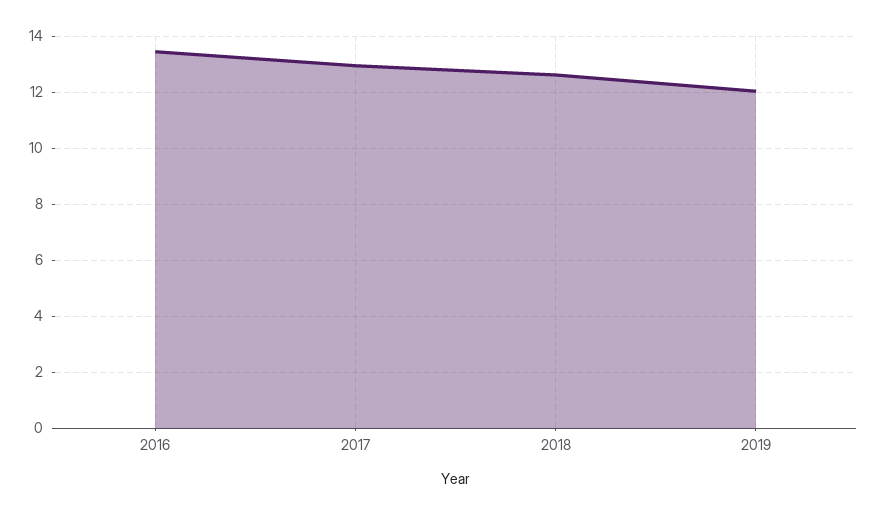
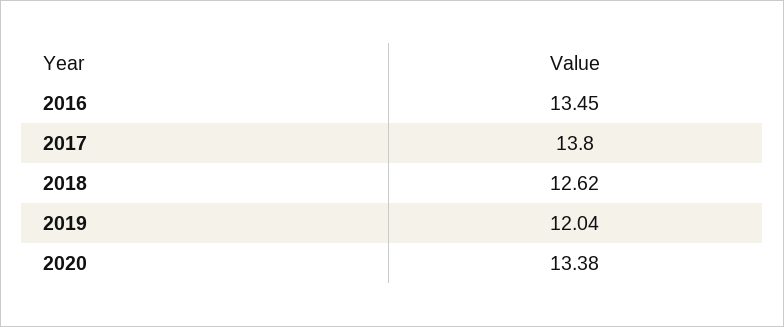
2017: 13 -> 13.8
2020: none -> 13.38

